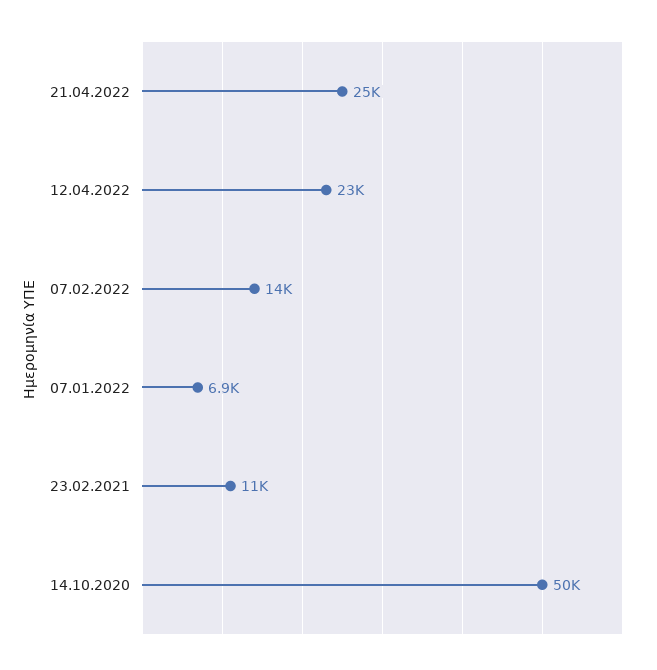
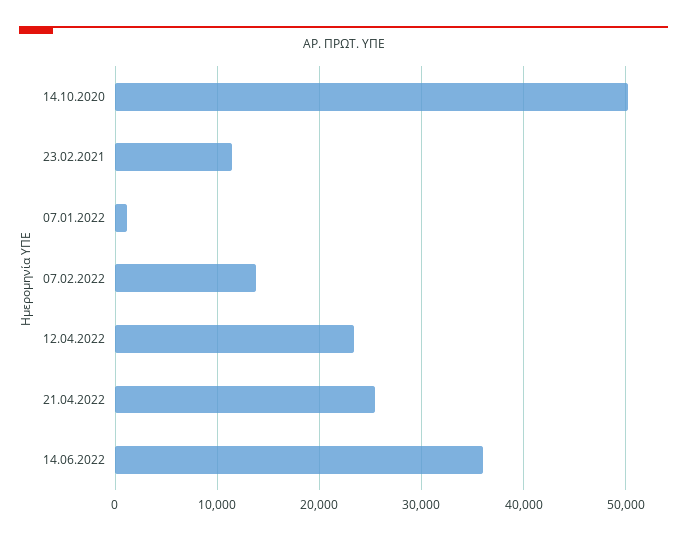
07.01.2022: 6900 -> 1000
14.06.2022: none -> 36000

